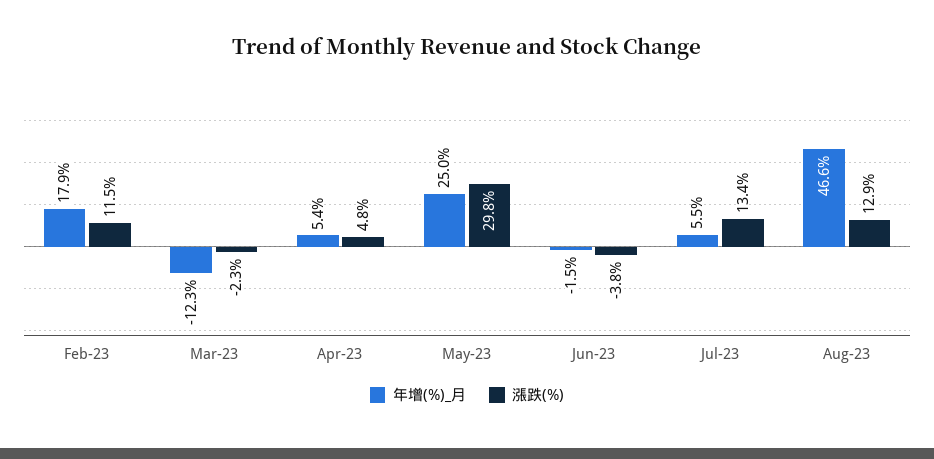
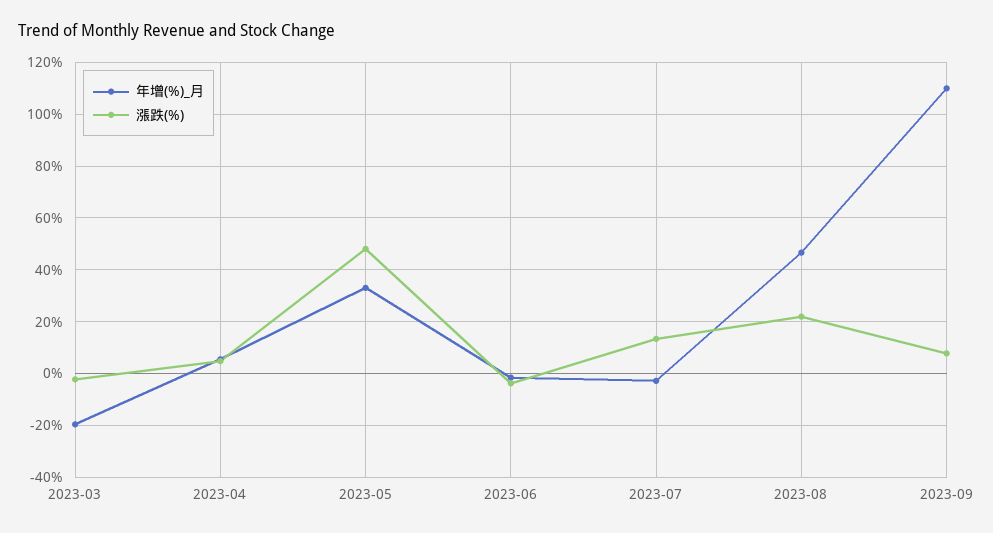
年增(%)_月, Feb-23: 17.9 -> none
漲跌(%), Feb-23: 11.5 -> none
年增(%)_月, Mar-23: -12.3 -> -20
年增(%)_月, May-23: 25 -> 32.5
漲跌(%), May-23: 29.8 -> 47.5
年增(%)_月, Jul-23: 5.5 -> -2.5
漲跌(%), Aug-23: 12.9 -> 22.5
年增(%)_月, 2023-09: none -> 110
漲跌(%), 2023-09: none -> 7.5

